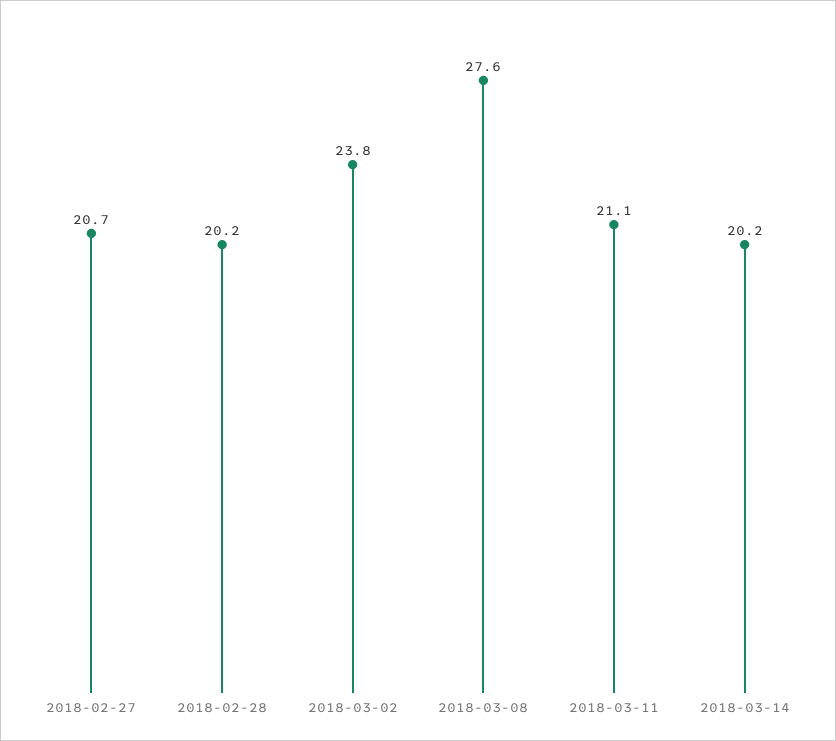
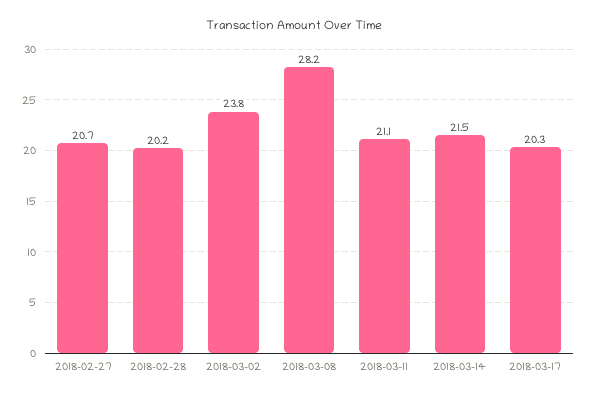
2018-03-08: 27.6 -> 28.2
2018-03-14: 20.2 -> 21.5
2018-03-17: none -> 20.3

